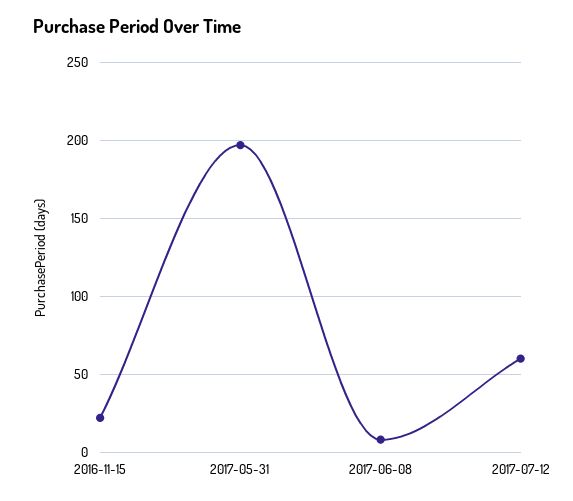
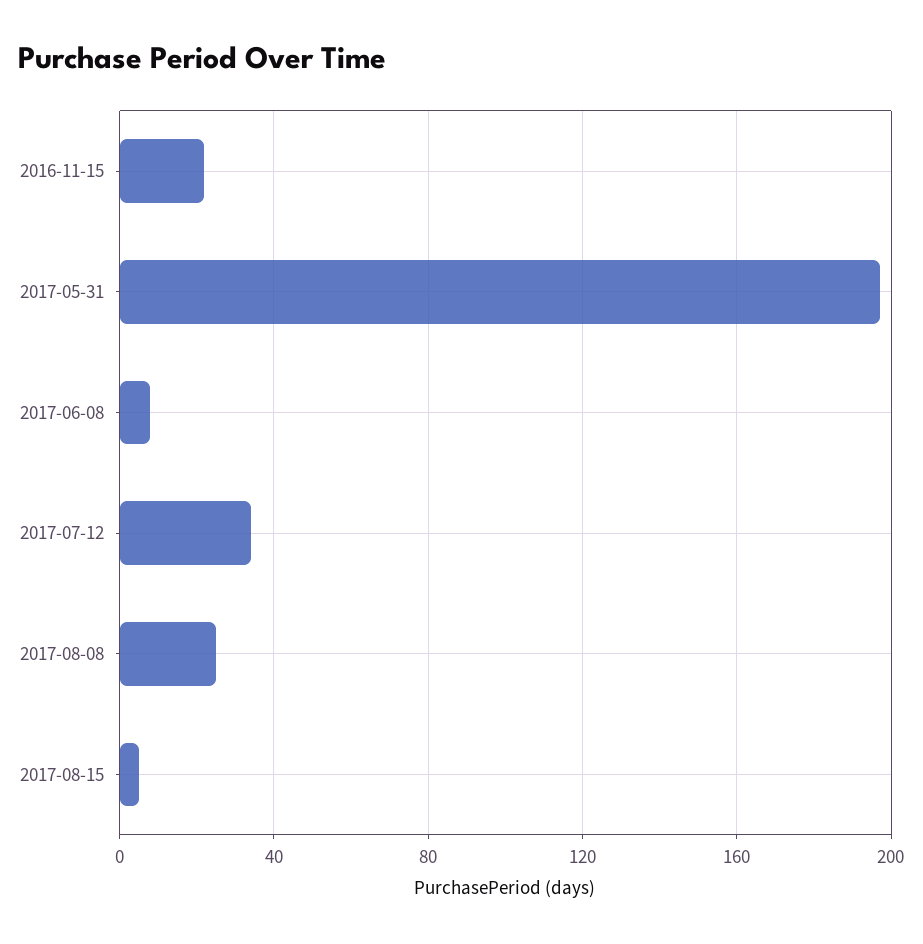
2017-07-12: 60 -> 35
2017-08-08: none -> 25
2017-08-15: none -> 5

